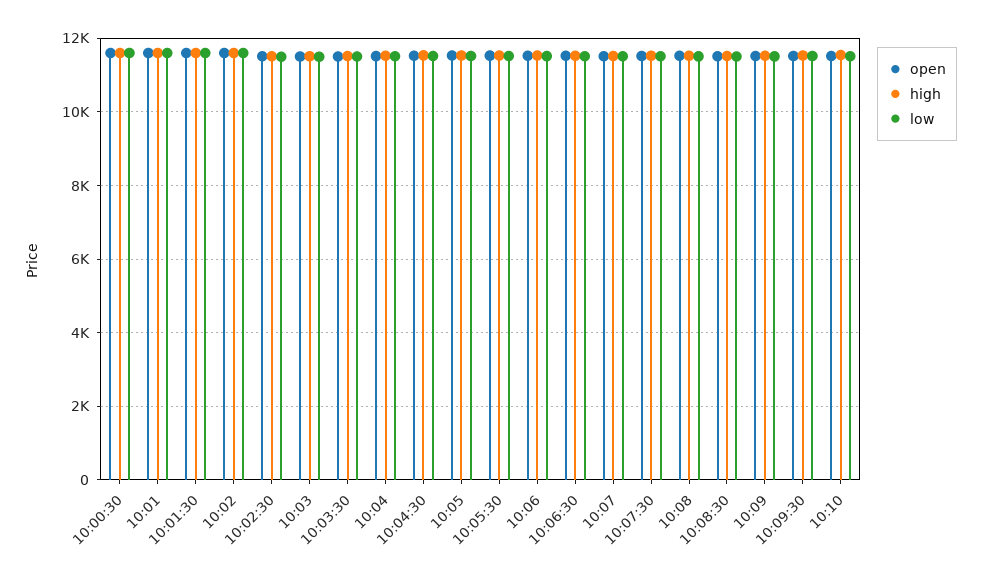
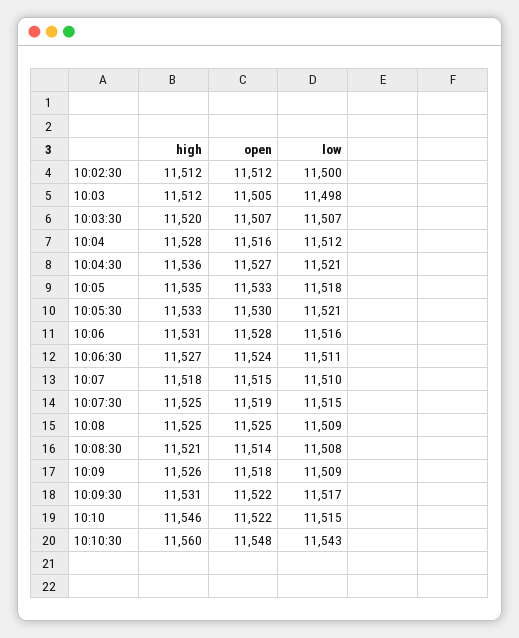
open, 10:00:30: 11600 -> none
high, 10:00:30: 11600 -> none
low, 10:00:30: 11600 -> none
open, 10:01: 11600 -> none
high, 10:01: 11600 -> none
low, 10:01: 11600 -> none
open, 10:01:30: 11600 -> none
high, 10:01:30: 11600 -> none
low, 10:01:30: 11600 -> none
open, 10:02: 11600 -> none
high, 10:02: 11600 -> none
low, 10:02: 11600 -> none
high, 10:10:30: none -> 11560
open, 10:10:30: none -> 11548
low, 10:10:30: none -> 11543

